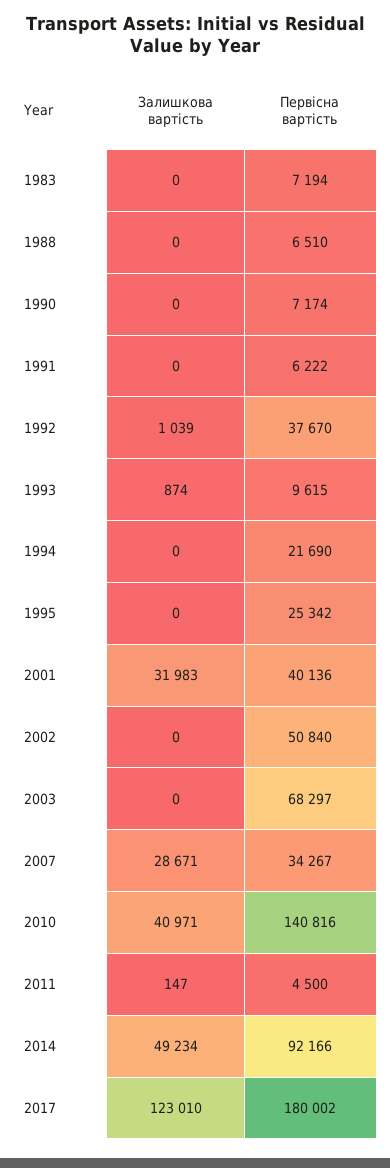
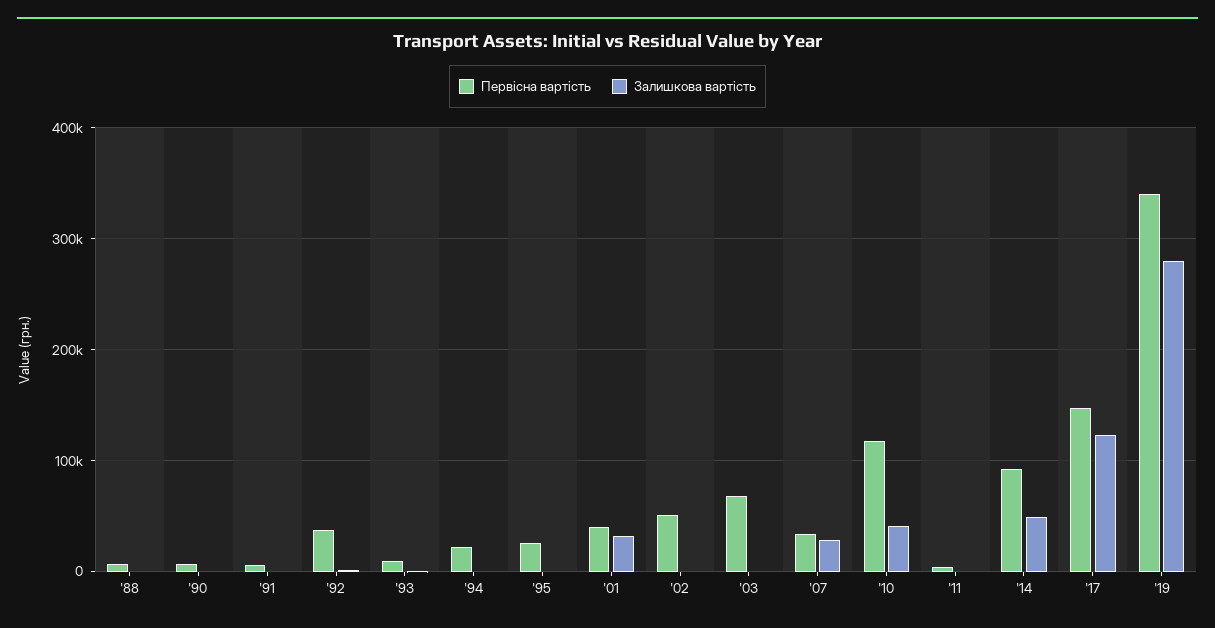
Залишкова вартість, 1983: 0 -> none
Первісна вартість, 1983: 7194 -> none
Первісна вартість, 2010: 140816 -> 120000
Первісна вартість, 2017: 180002 -> 150000
Первісна вартість, '19: none -> 340000
Залишкова вартість, '19: none -> 280000

